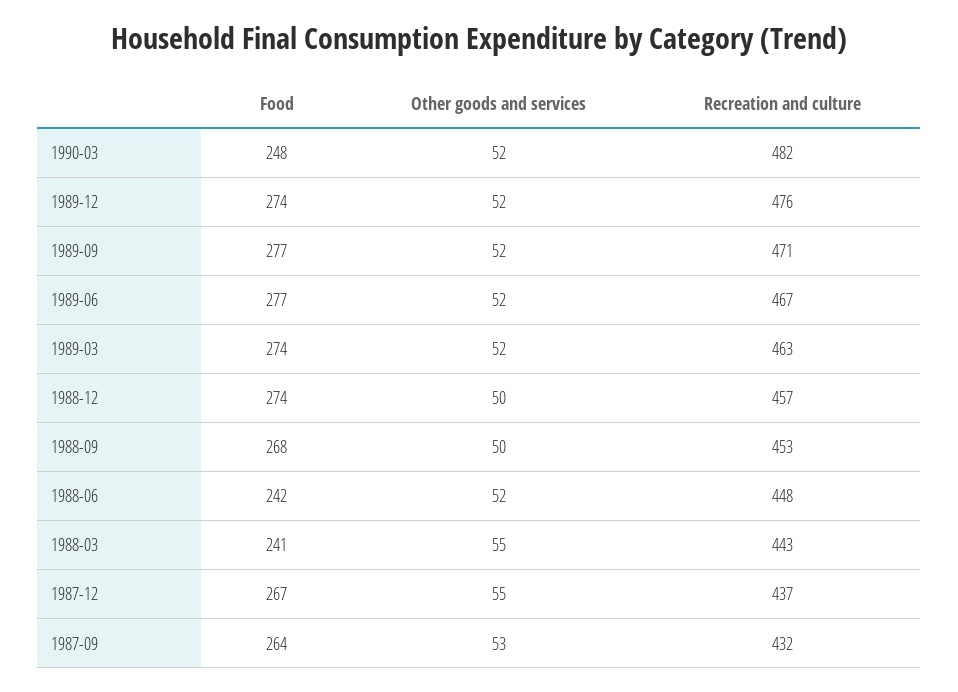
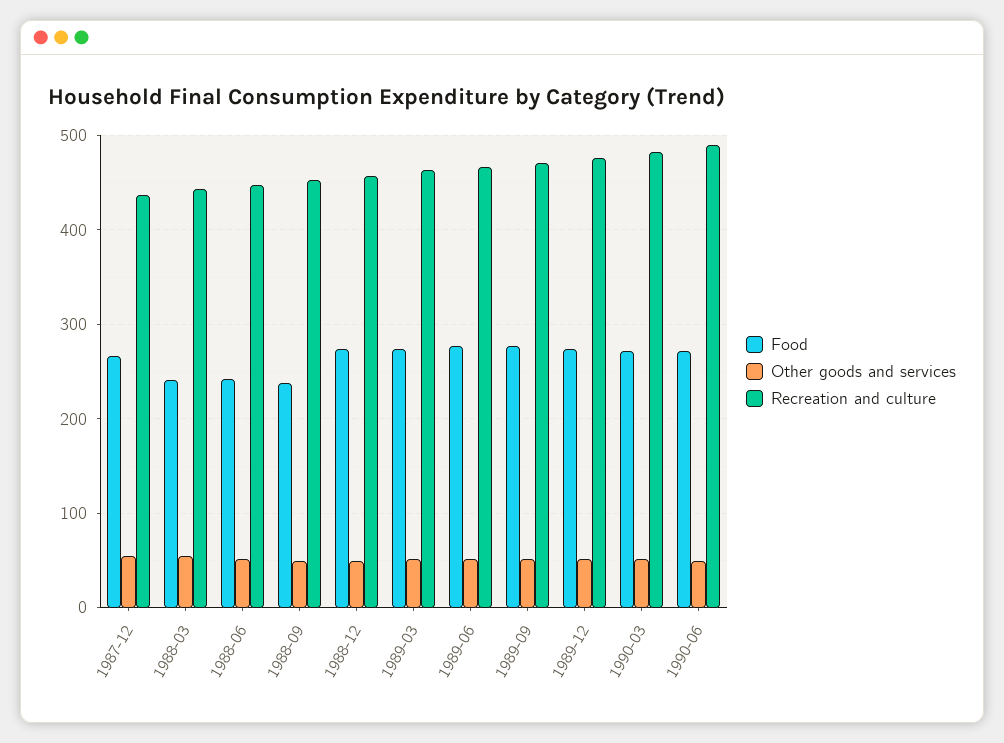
Food, 1990-03: 248 -> 270
Food, 1988-09: 268 -> 240
Food, 1987-09: 264 -> none
Other goods and services, 1987-09: 53 -> none
Recreation and culture, 1987-09: 432 -> none
Food, 1990-06: none -> 270
Other goods and services, 1990-06: none -> 50
Recreation and culture, 1990-06: none -> 490

